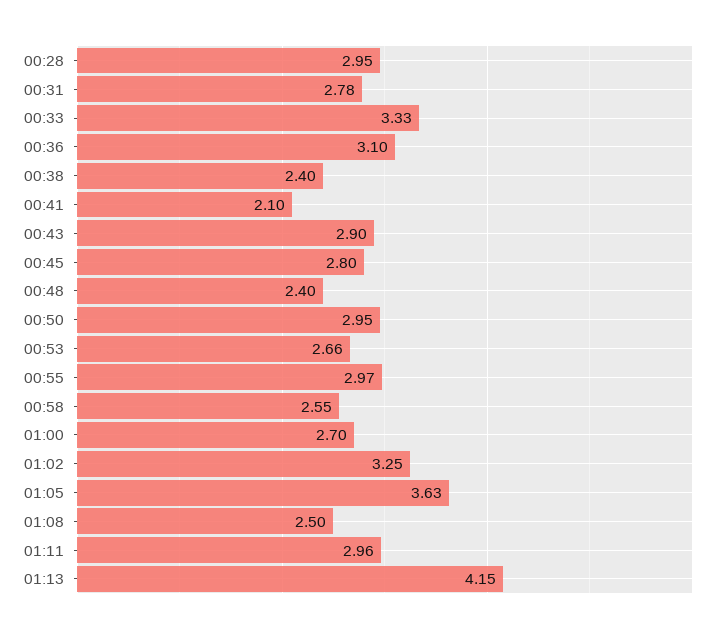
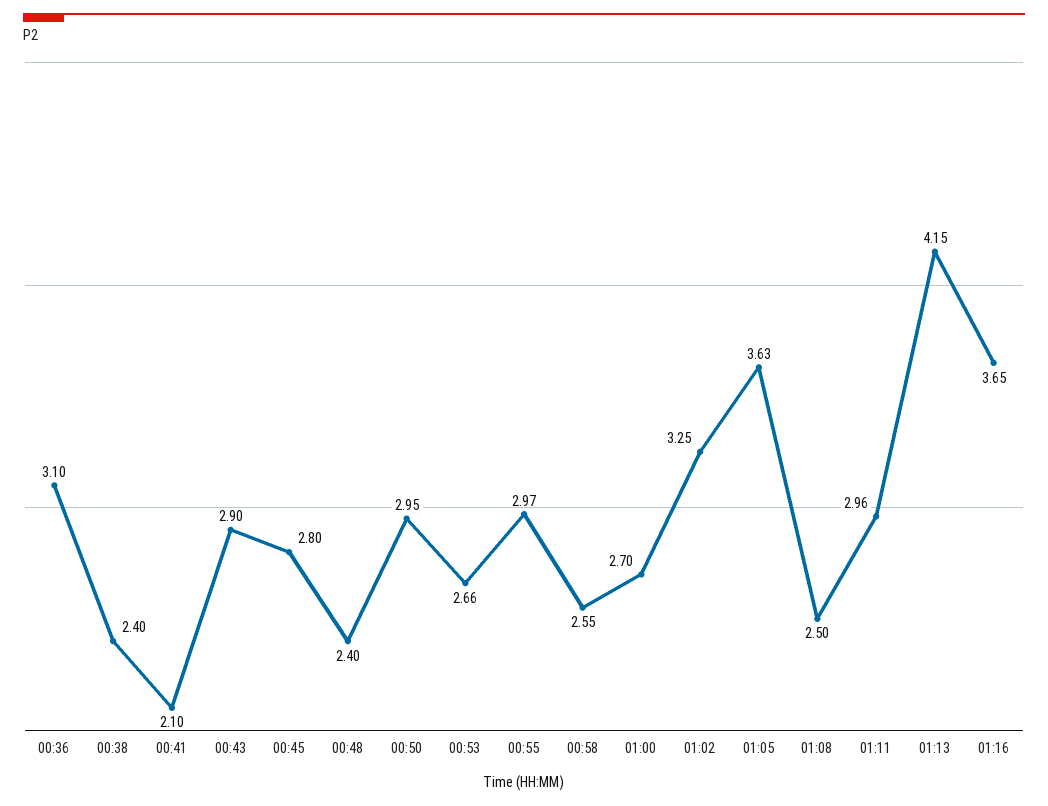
00:28: 2.95 -> none
00:31: 2.78 -> none
00:33: 3.33 -> none
01:16: none -> 3.65

